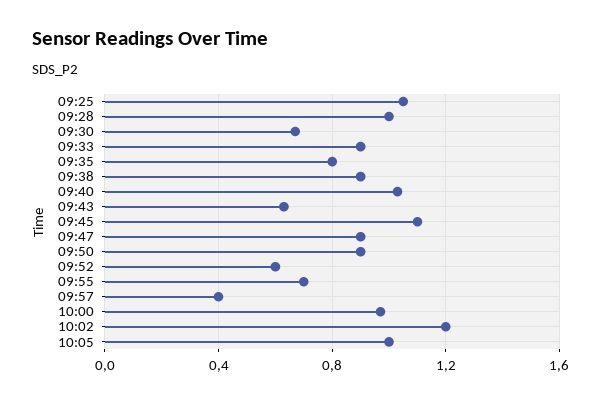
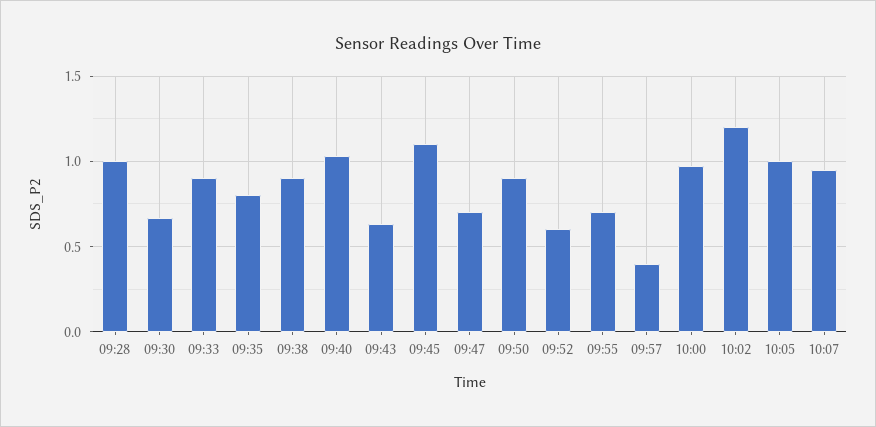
09:25: 1.05 -> none
09:47: 0.9 -> 0.7
10:07: none -> 0.95

